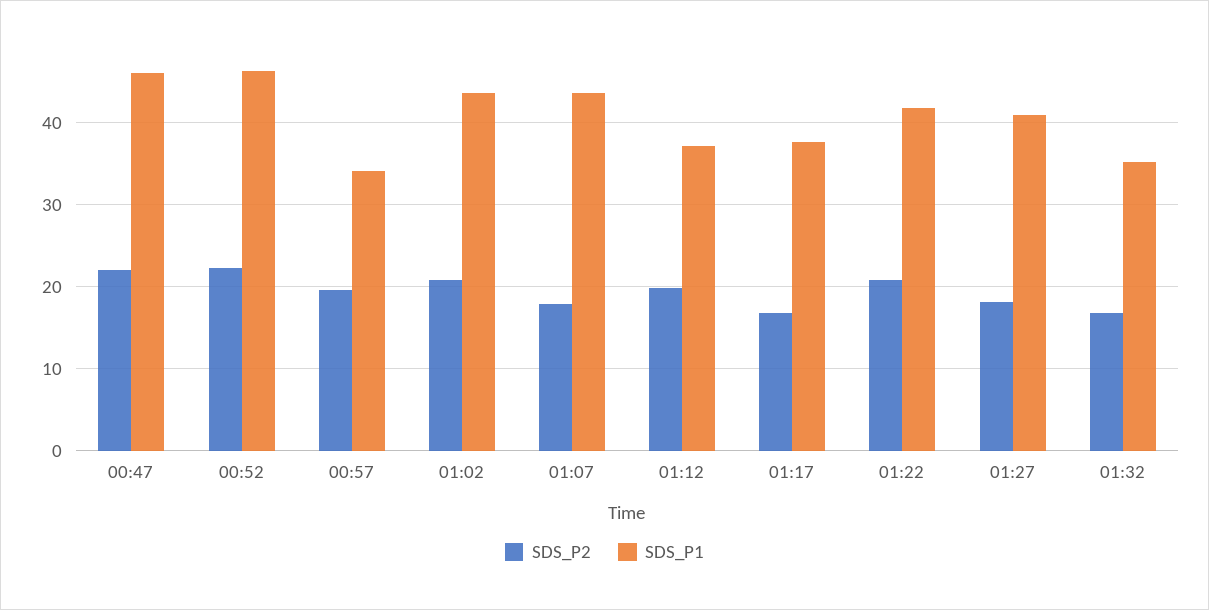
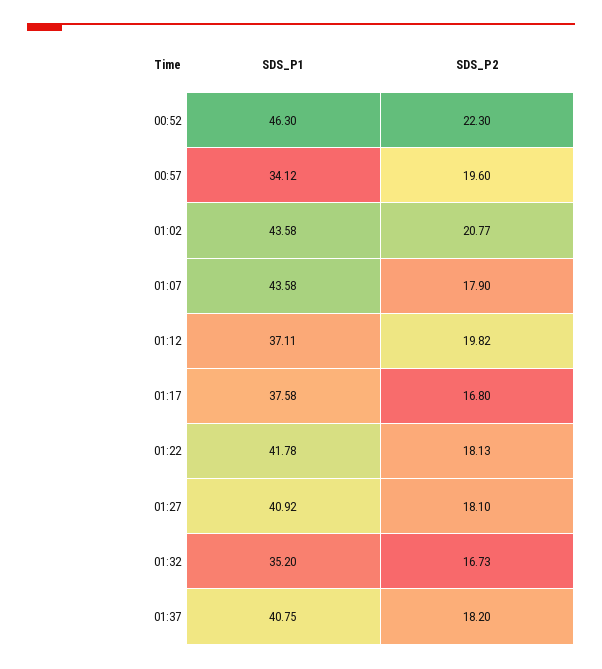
SDS_P2, 00:47: 22 -> none
SDS_P1, 00:47: 46 -> none
SDS_P2, 01:22: 21 -> 18.13
SDS_P1, 01:37: none -> 40.75
SDS_P2, 01:37: none -> 18.2

